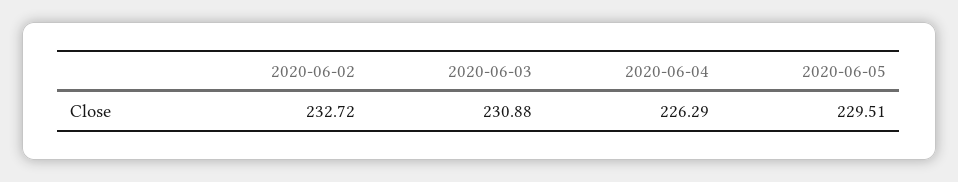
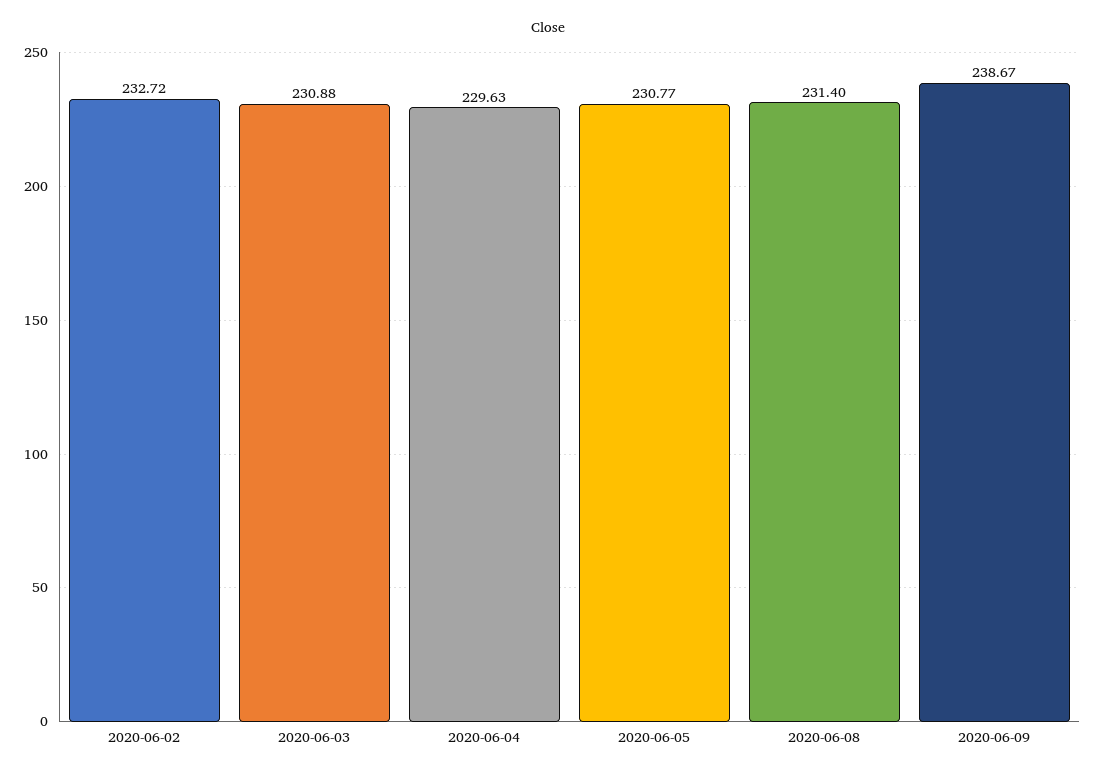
2020-06-04: 226.29 -> 229.63
2020-06-05: 229.51 -> 230.77
2020-06-08: none -> 231.4
2020-06-09: none -> 238.67

